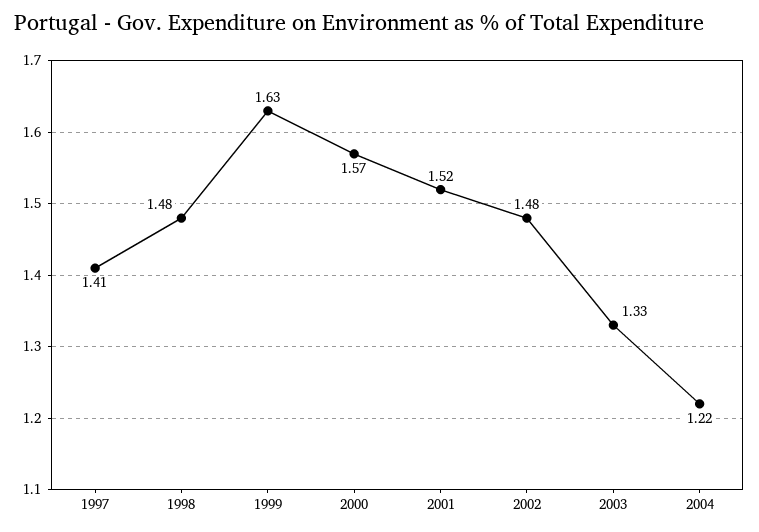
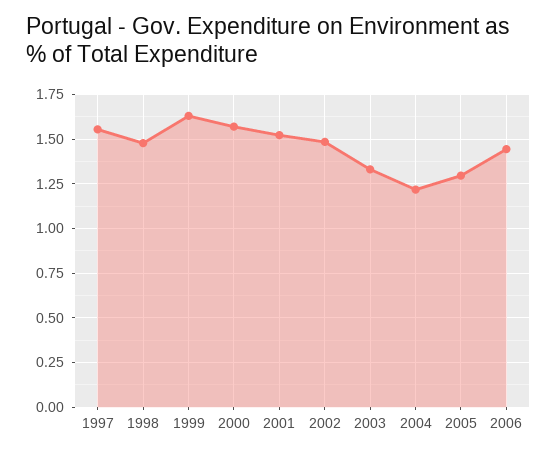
1997: 1.41 -> 1.55
2005: none -> 1.3
2006: none -> 1.45

